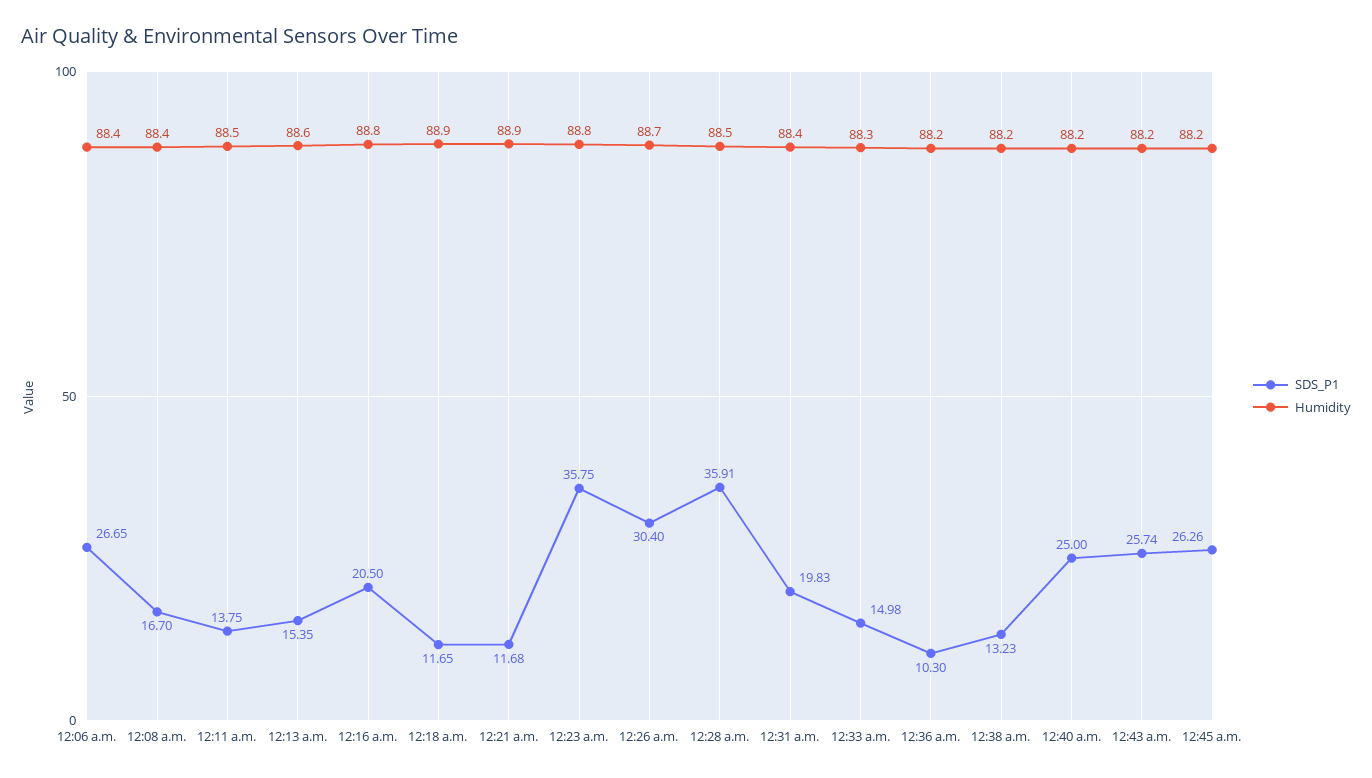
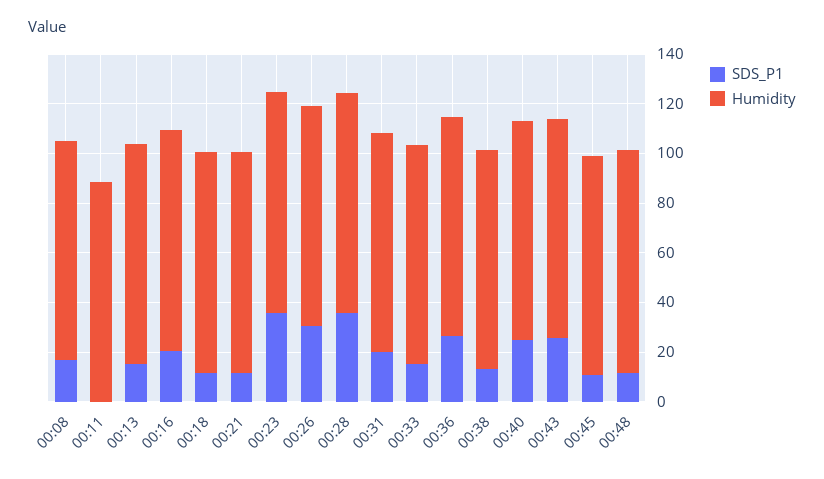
SDS_P1, 12:06 a.m.: 26.65 -> none
Humidity, 12:06 a.m.: 88.4 -> none
SDS_P1, 12:11 a.m.: 13.75 -> 0
SDS_P1, 12:36 a.m.: 10.3 -> 25
SDS_P1, 12:45 a.m.: 26.26 -> 10
SDS_P1, 00:48: none -> 10
Humidity, 00:48: none -> 90

